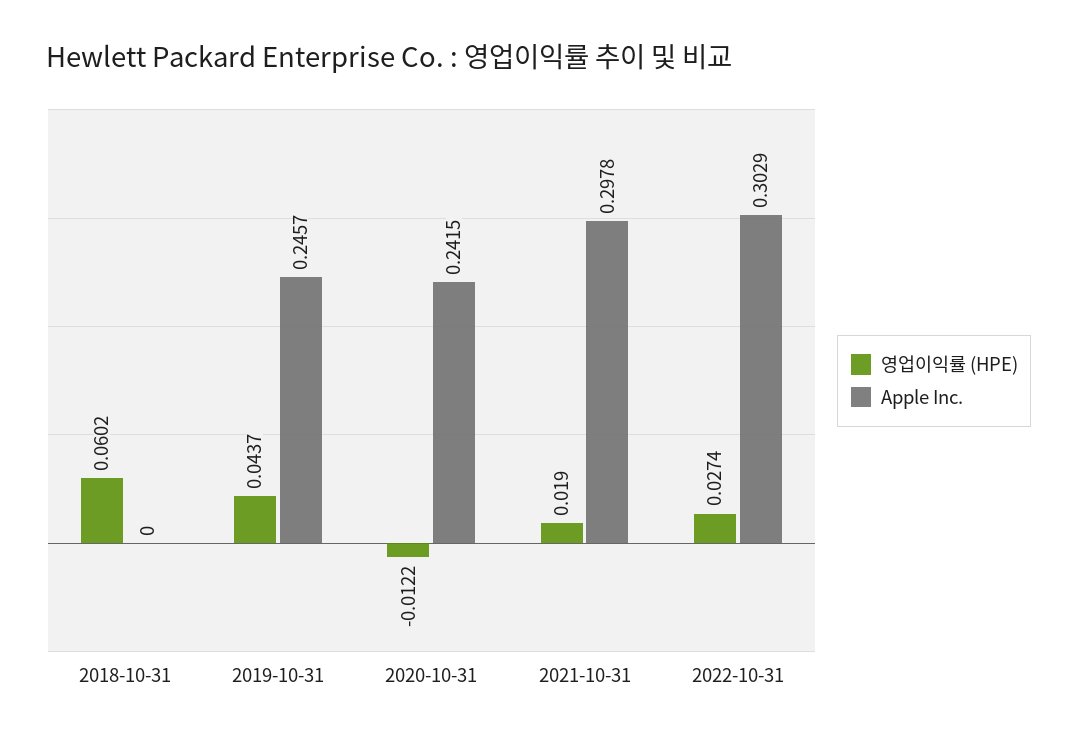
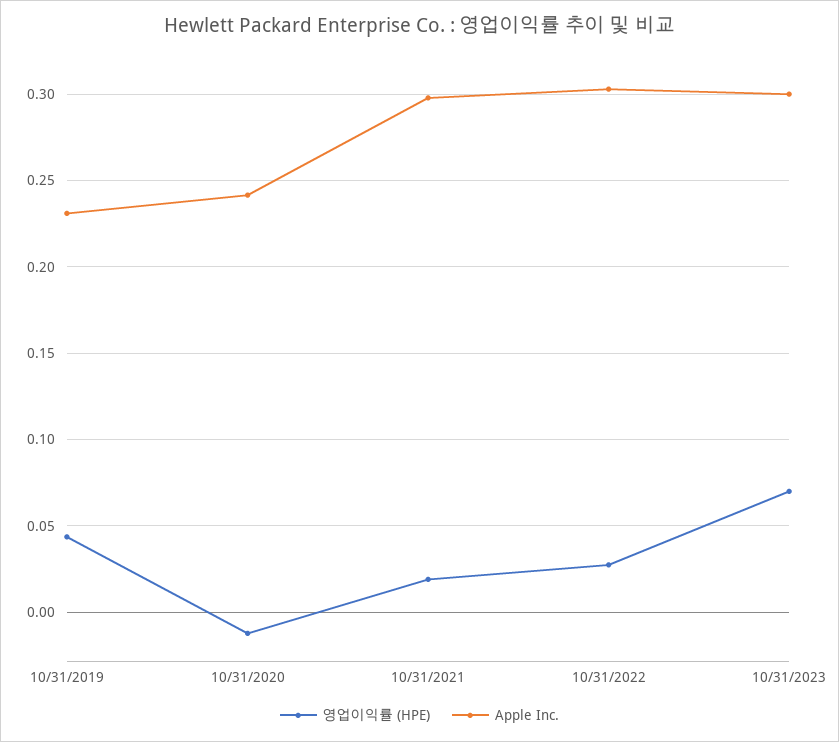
영업이익률 (HPE), 2018-10-31: 0.0602 -> none
Apple Inc., 2018-10-31: 0 -> none
Apple Inc., 2019-10-31: 0.2457 -> 0.23
영업이익률 (HPE), 10/31/2023: none -> 0.07
Apple Inc., 10/31/2023: none -> 0.3

